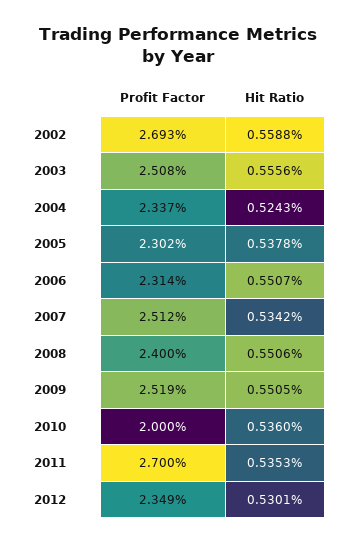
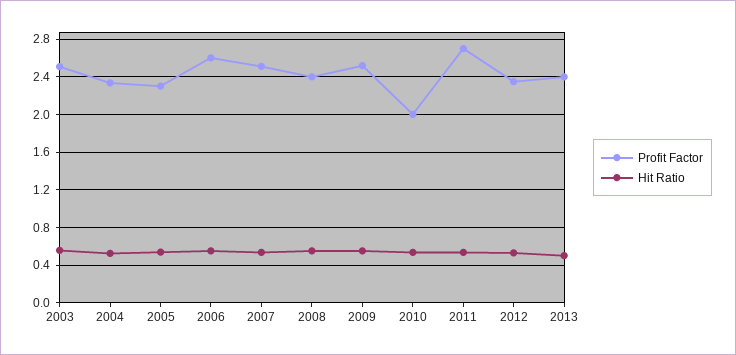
Profit Factor, 2002: 2.693 -> none
Hit Ratio, 2002: 0.5588 -> none
Profit Factor, 2006: 2.314 -> 2.6
Profit Factor, 2013: none -> 2.4
Hit Ratio, 2013: none -> 0.5

